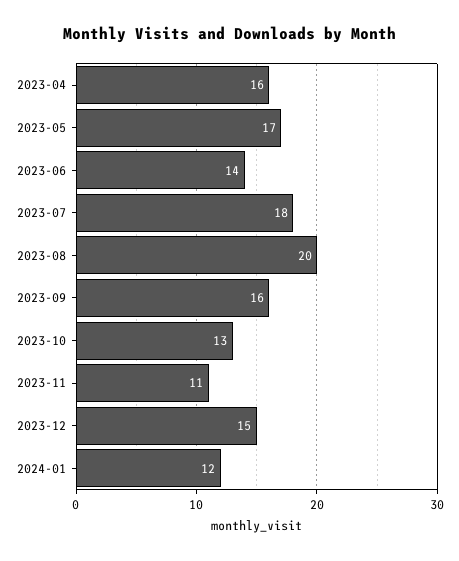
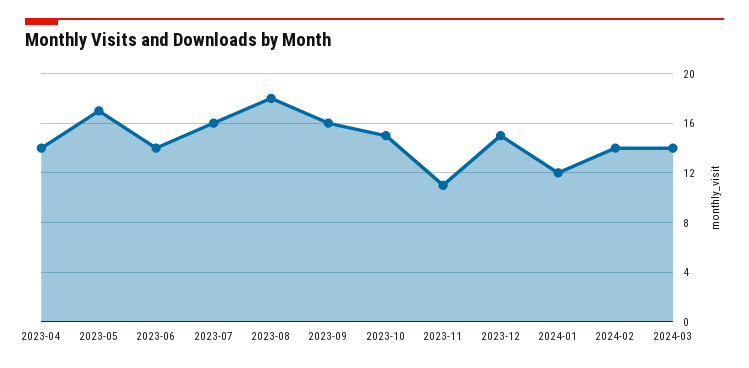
2023-04: 16 -> 14
2023-07: 18 -> 16
2023-08: 20 -> 18
2023-10: 13 -> 15
2024-02: none -> 14
2024-03: none -> 14

